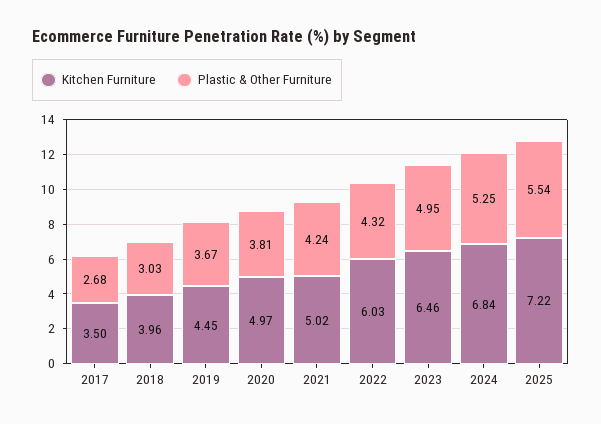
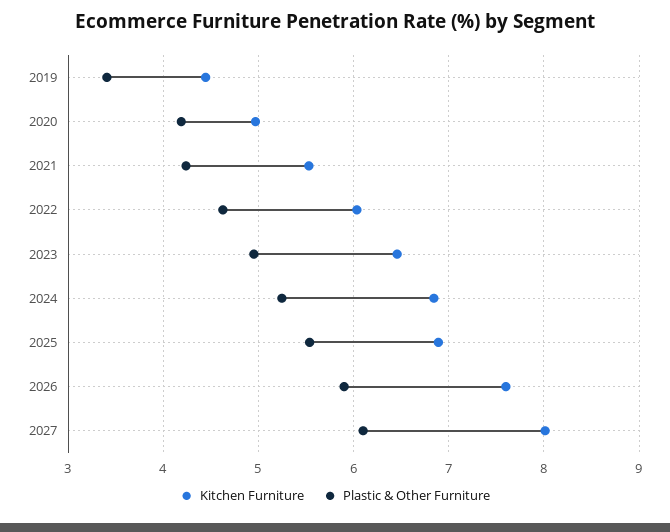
Kitchen Furniture, 2017: 3.5 -> none
Plastic & Other Furniture, 2017: 2.68 -> none
Kitchen Furniture, 2018: 3.96 -> none
Plastic & Other Furniture, 2018: 3.03 -> none
Plastic & Other Furniture, 2019: 3.67 -> 3.4
Plastic & Other Furniture, 2020: 3.81 -> 4.2
Kitchen Furniture, 2021: 5.02 -> 5.5
Plastic & Other Furniture, 2022: 4.32 -> 4.6
Kitchen Furniture, 2025: 7.22 -> 6.9
Kitchen Furniture, 2026: none -> 7.6
Plastic & Other Furniture, 2026: none -> 5.9
Kitchen Furniture, 2027: none -> 8
Plastic & Other Furniture, 2027: none -> 6.1

